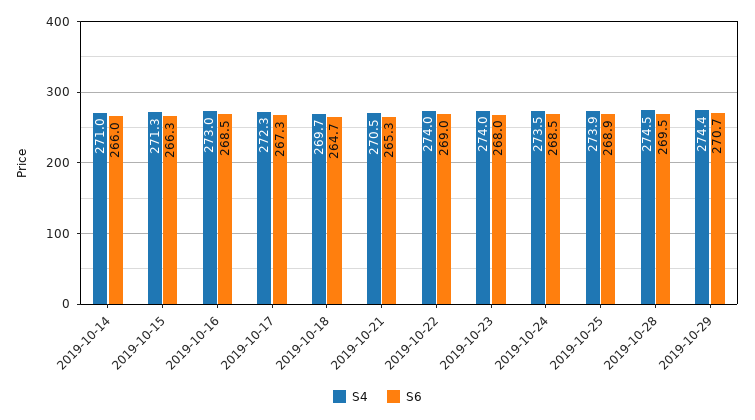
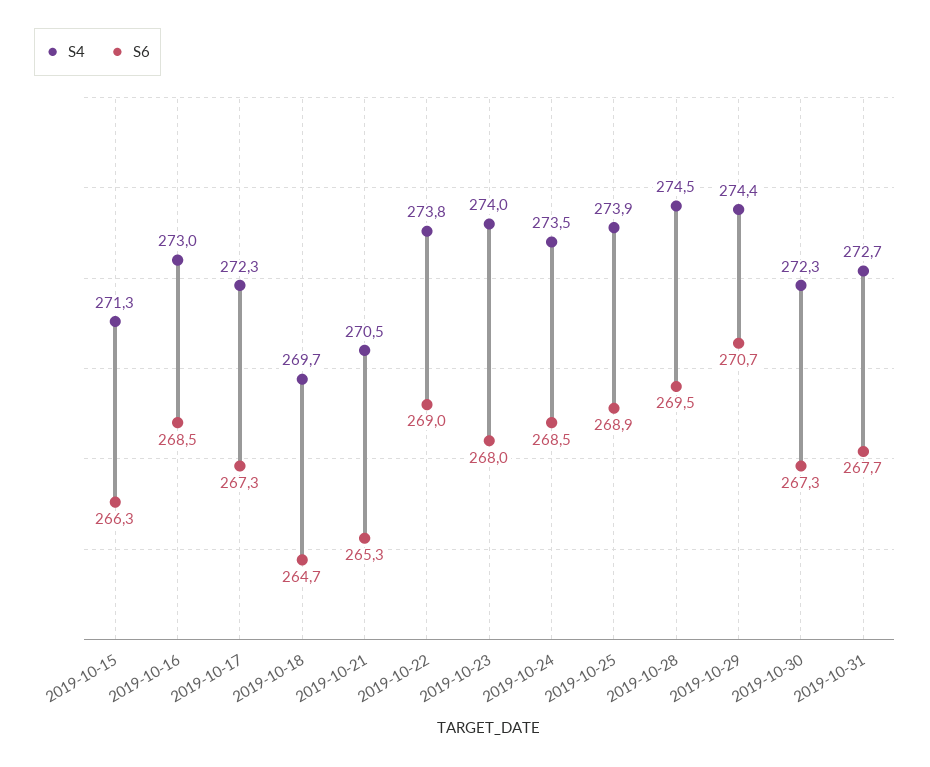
S4, 2019-10-14: 271 -> none
S6, 2019-10-14: 266 -> none
S4, 2019-10-22: 274 -> 273.8
S4, 2019-10-30: none -> 272.3
S6, 2019-10-30: none -> 267.3
S4, 2019-10-31: none -> 272.7
S6, 2019-10-31: none -> 267.7

